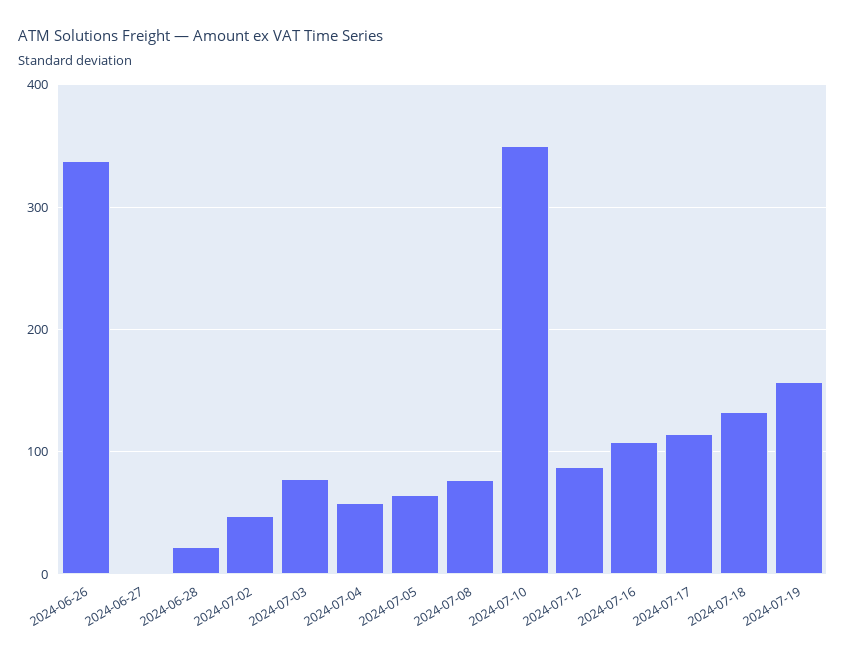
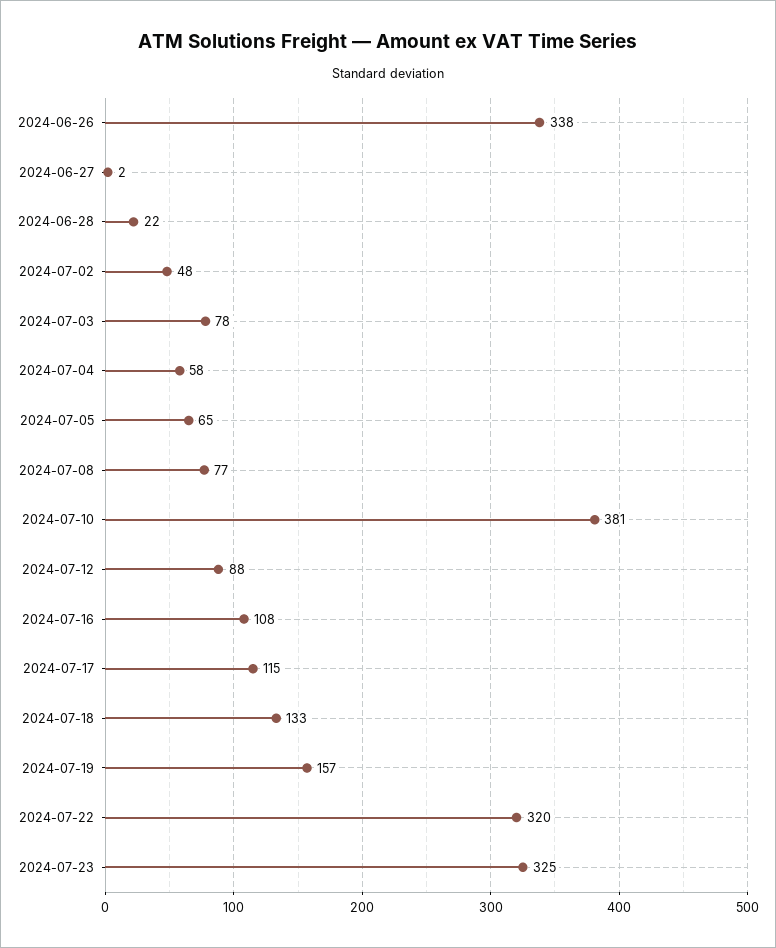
2024-07-10: 350 -> 381
2024-07-22: none -> 320
2024-07-23: none -> 325

